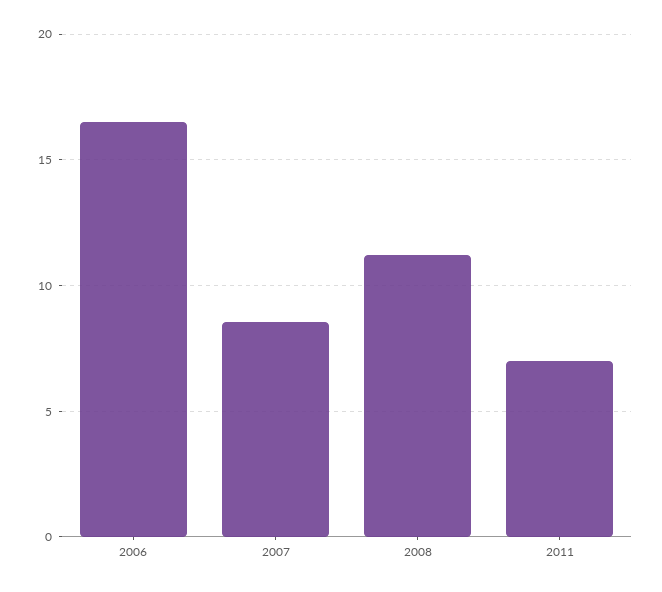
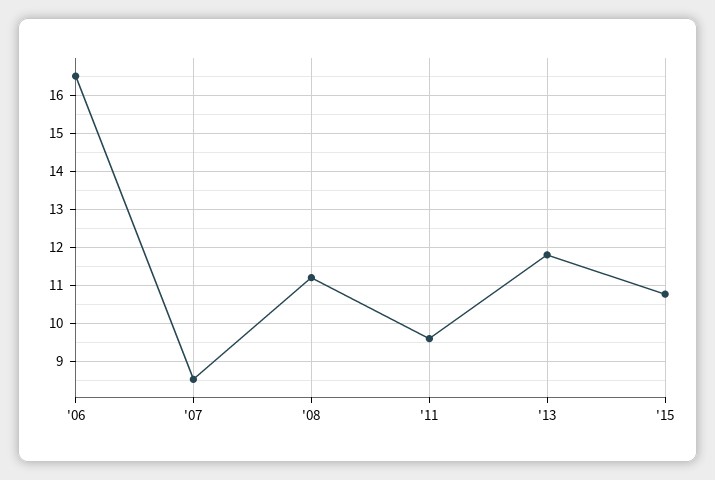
2011: 7 -> 9.6
'13: none -> 11.8
'15: none -> 10.8

